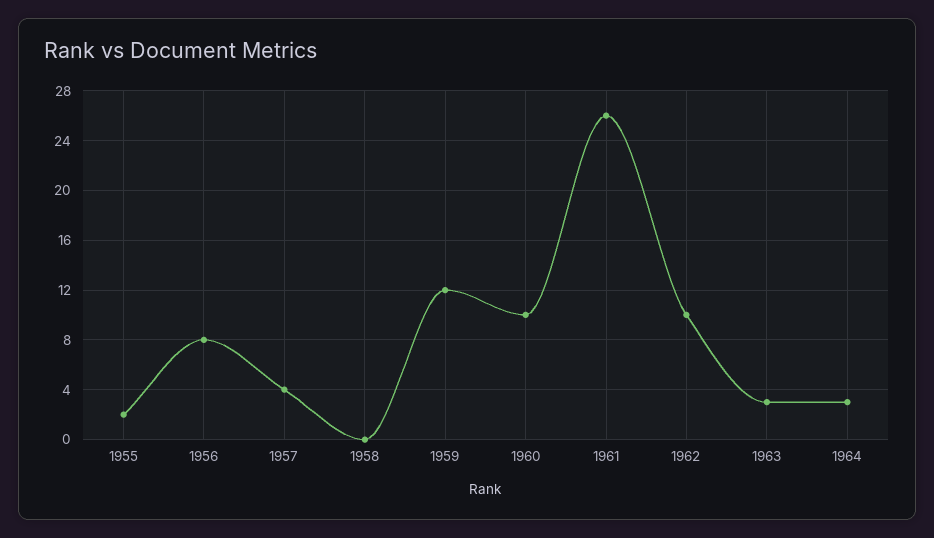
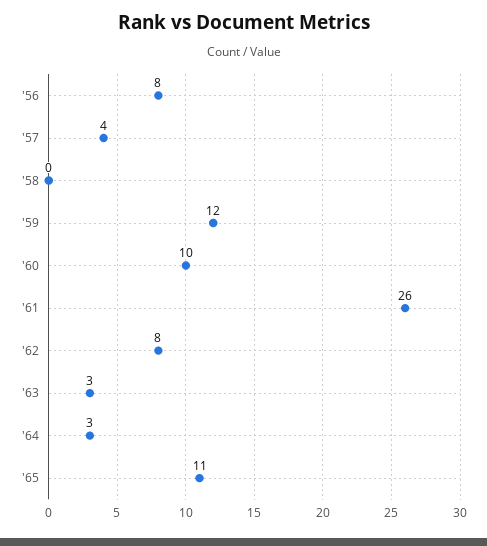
1955: 2 -> none
1962: 10 -> 8
'65: none -> 11

